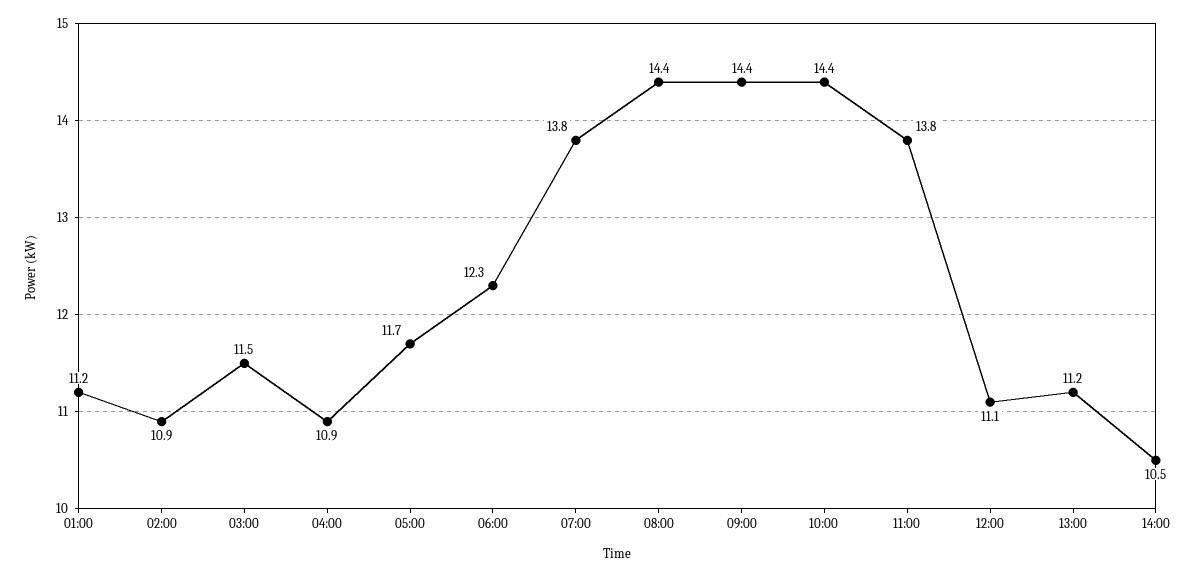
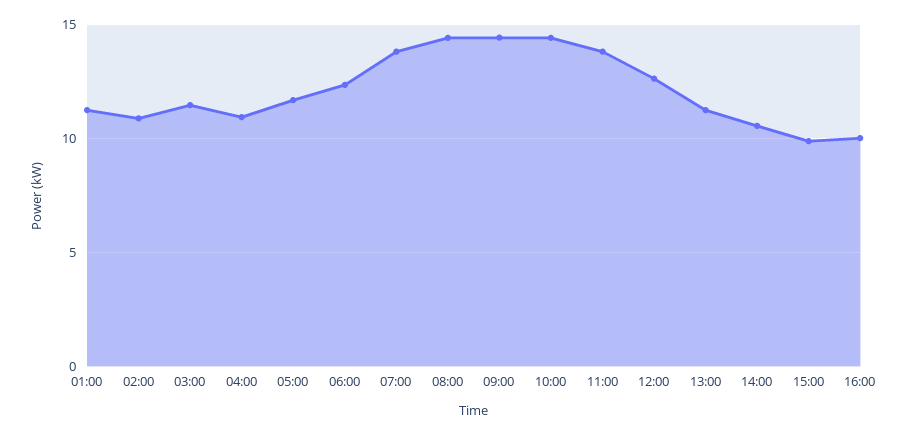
12:00: 11.1 -> 12.5
15:00: none -> 10
16:00: none -> 10

